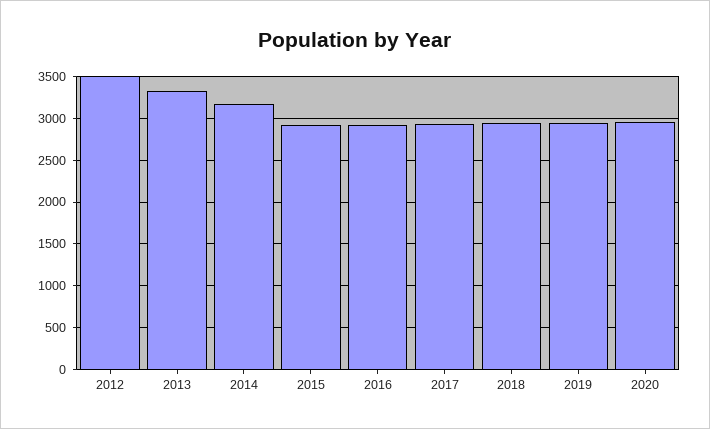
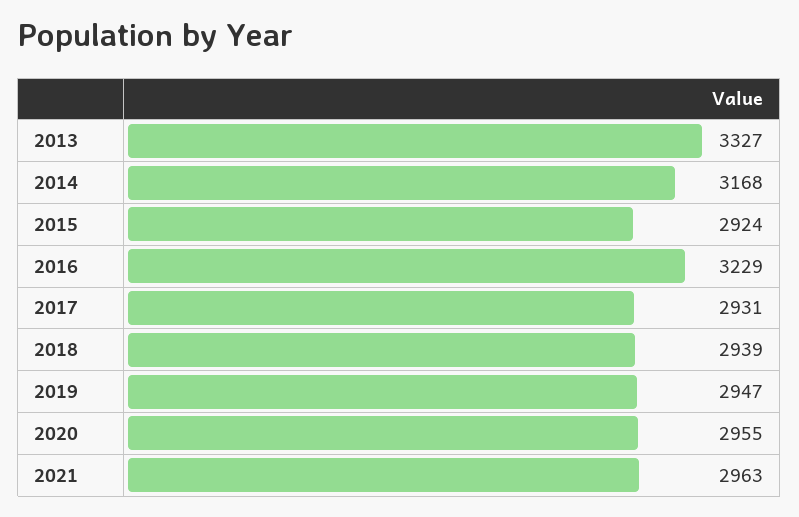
2012: 3500 -> none
2016: 2900 -> 3229
2021: none -> 2963

